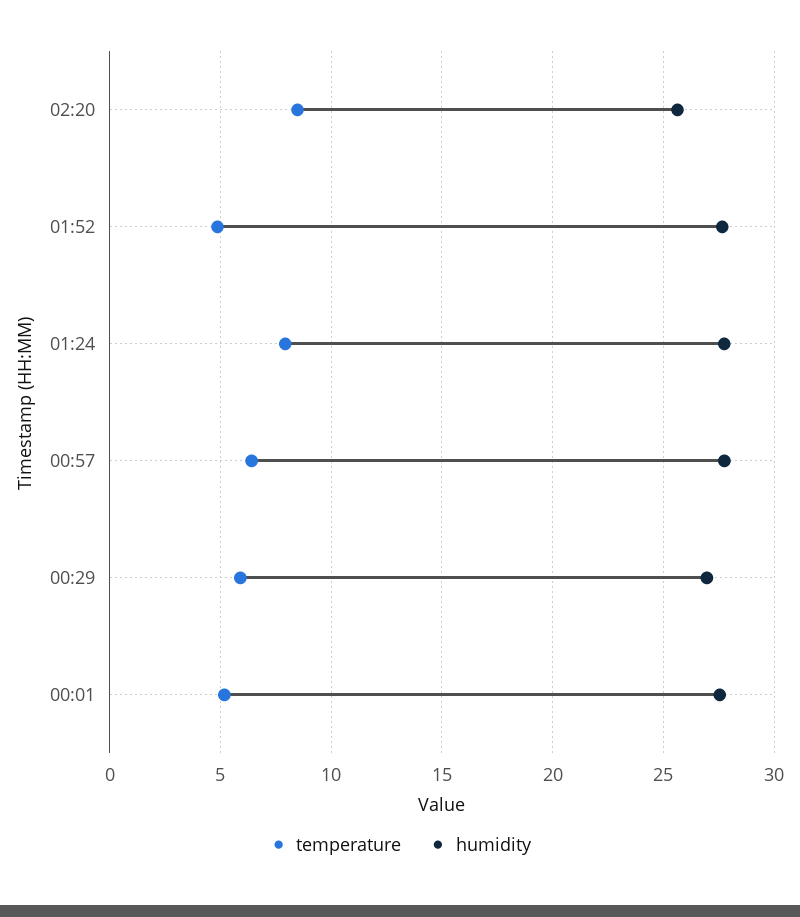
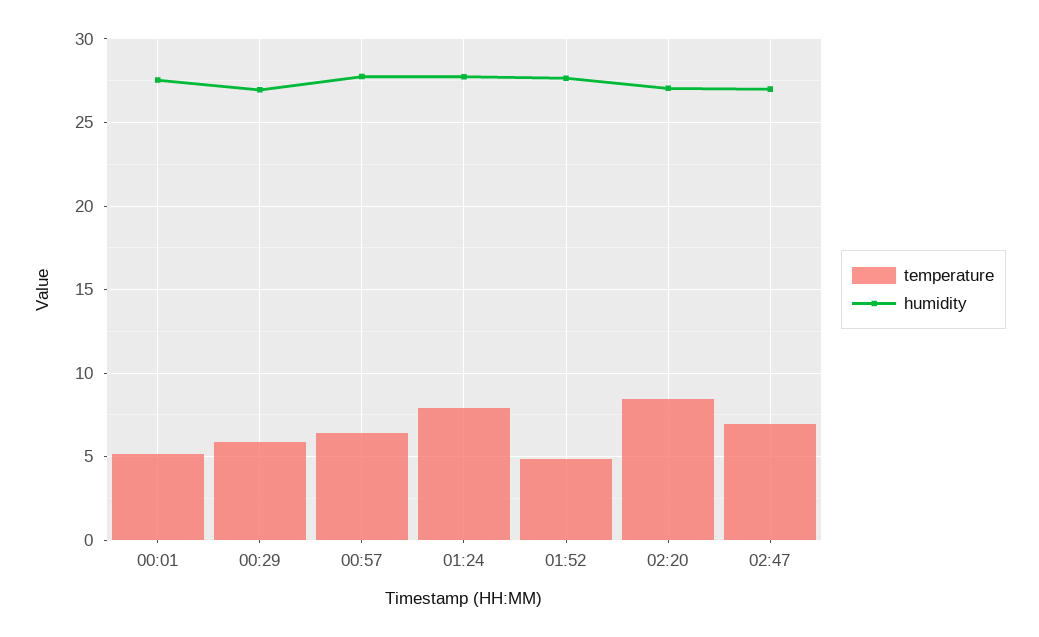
humidity, 02:20: 25.5 -> 27
temperature, 02:47: none -> 7
humidity, 02:47: none -> 27

